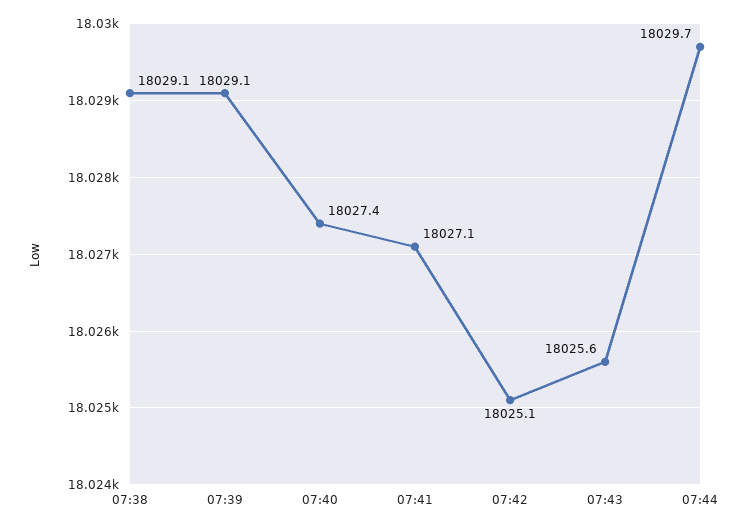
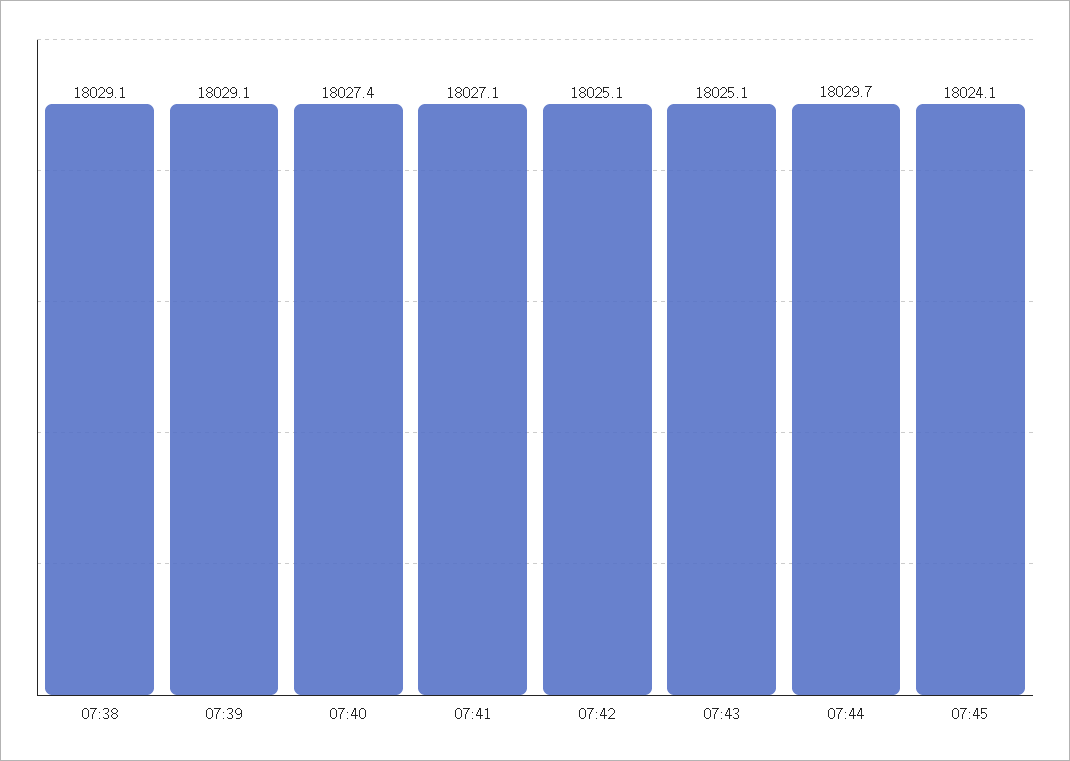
07:43: 18025.6 -> 18025.1
07:45: none -> 18024.1

